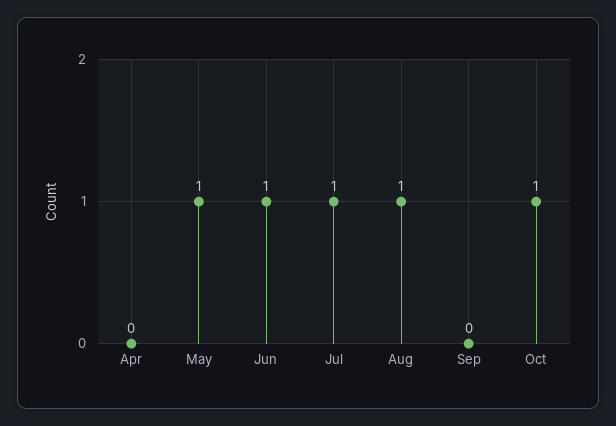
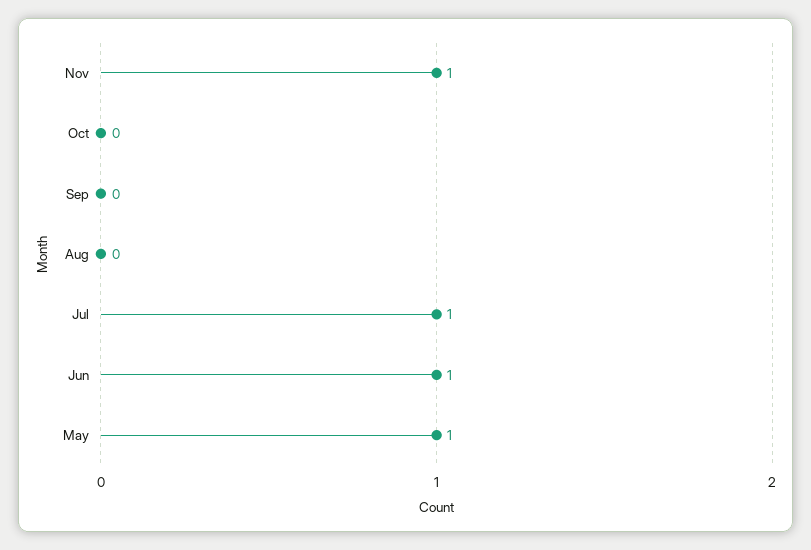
Apr: 0 -> none
Aug: 1 -> 0
Oct: 1 -> 0
Nov: none -> 1

